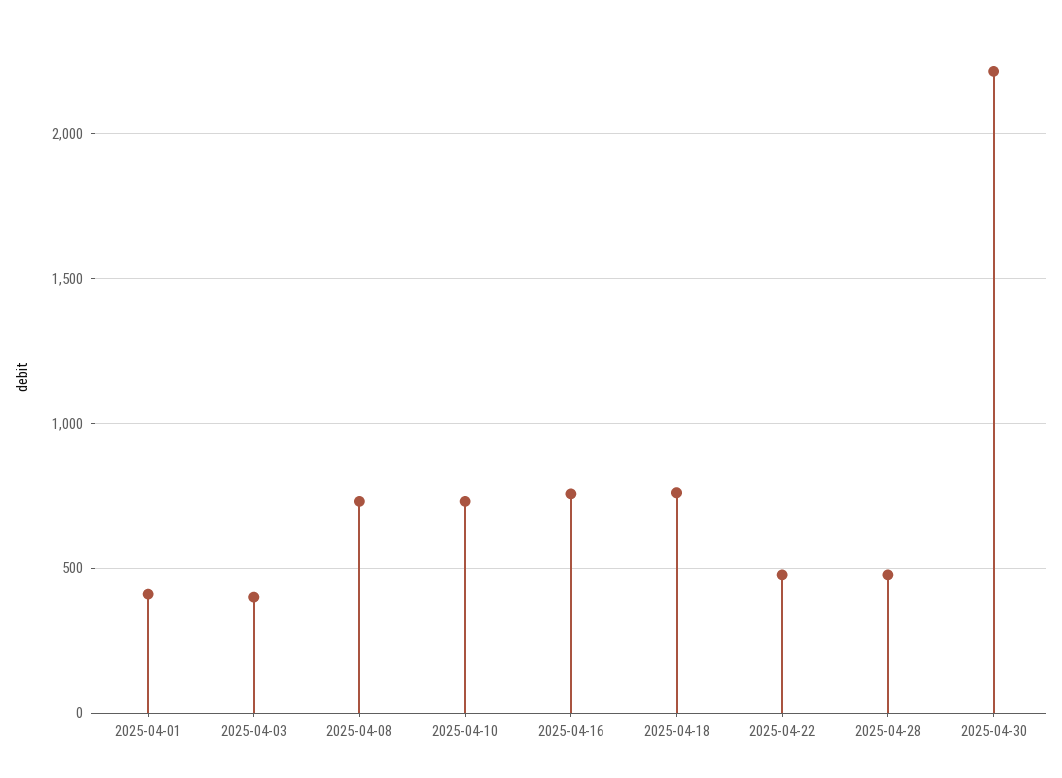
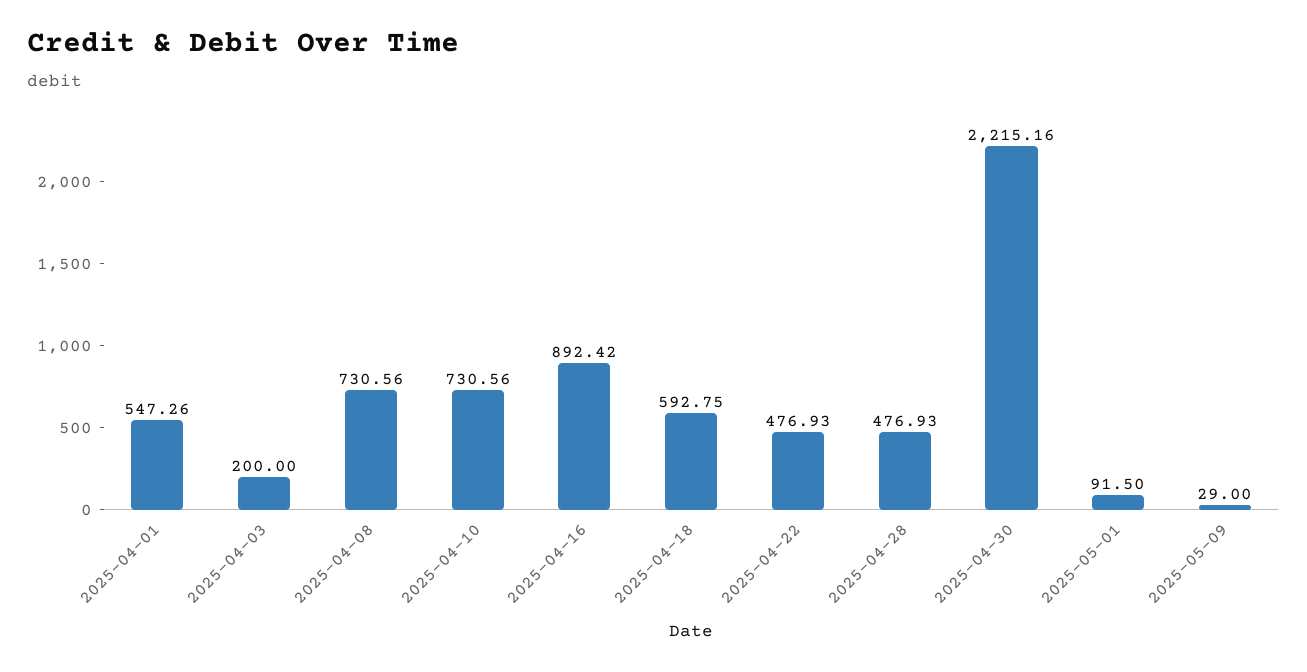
2025-04-01: 400 -> 547.26
2025-04-03: 400 -> 200
2025-04-16: 750 -> 892.42
2025-04-18: 750 -> 592.75
2025-05-01: none -> 91.5
2025-05-09: none -> 29

